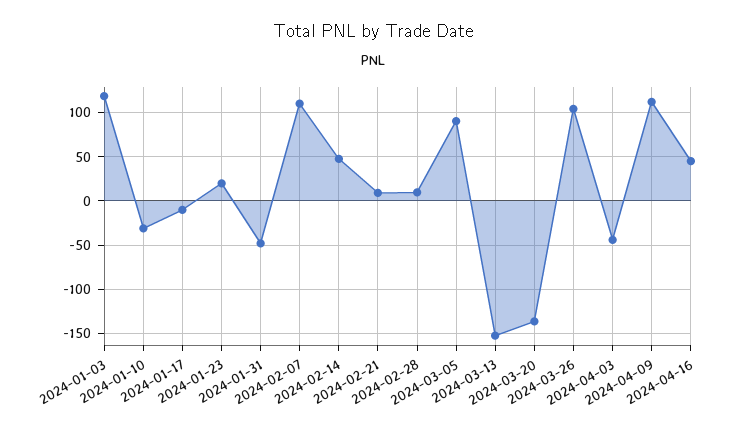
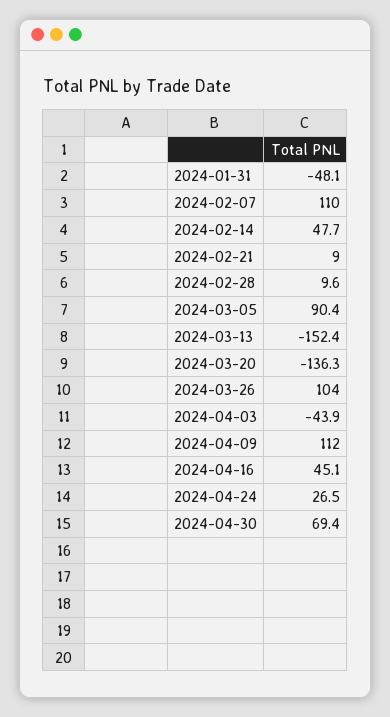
2024-01-03: 120 -> none
2024-01-10: -30 -> none
2024-01-17: -10 -> none
2024-01-23: 20 -> none
2024-04-24: none -> 26.5
2024-04-30: none -> 69.4

